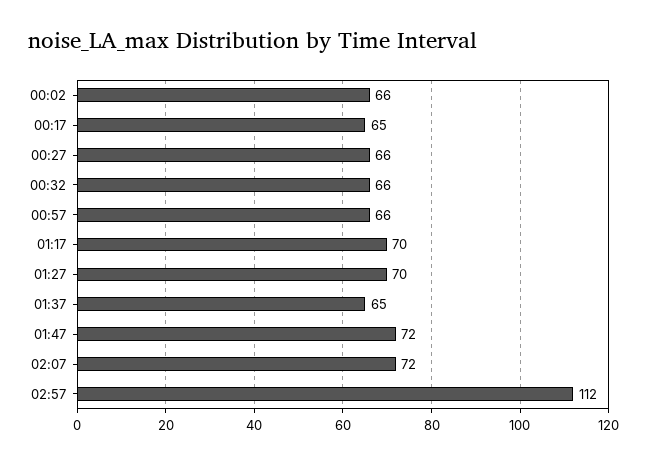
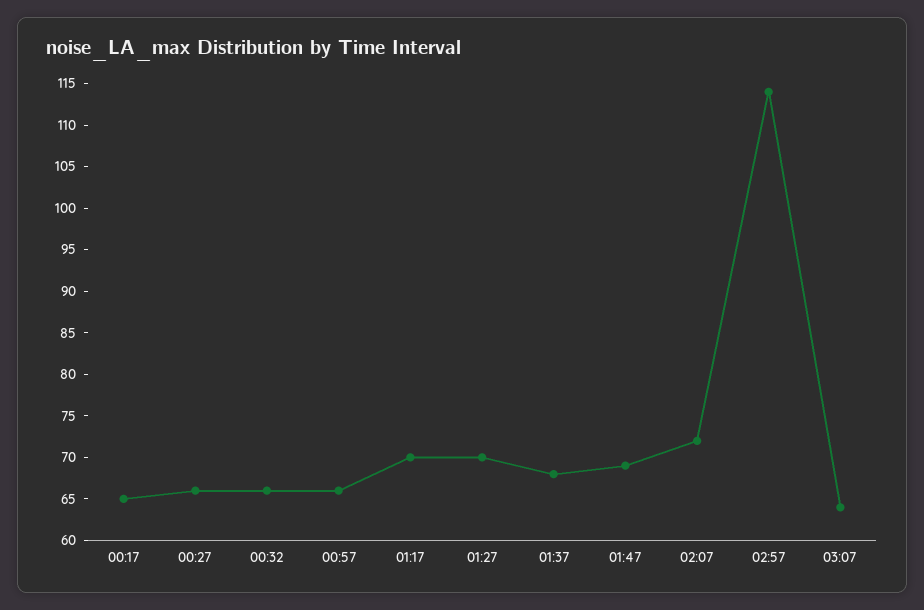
00:02: 66 -> none
01:37: 65 -> 68
01:47: 72 -> 69
02:57: 112 -> 114
03:07: none -> 64

